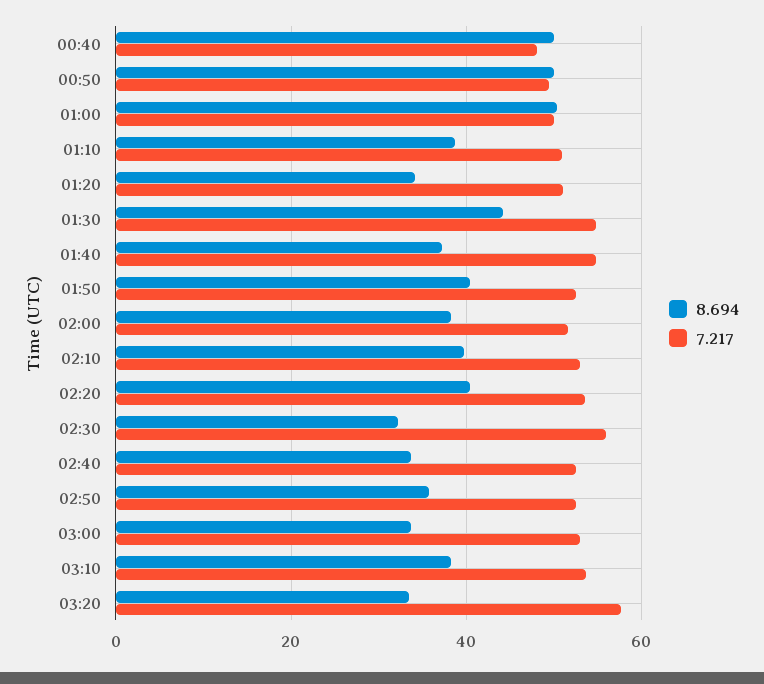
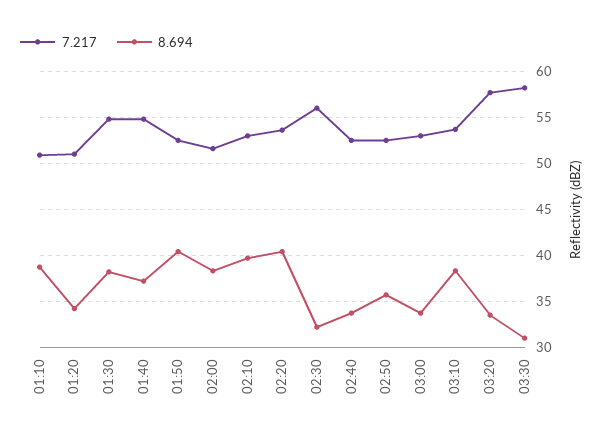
8.694, 00:40: 50 -> none
7.217, 00:40: 48 -> none
8.694, 00:50: 50 -> none
7.217, 00:50: 50 -> none
8.694, 01:00: 50 -> none
7.217, 01:00: 50 -> none
8.694, 01:30: 44 -> 38
7.217, 03:30: none -> 58
8.694, 03:30: none -> 31

